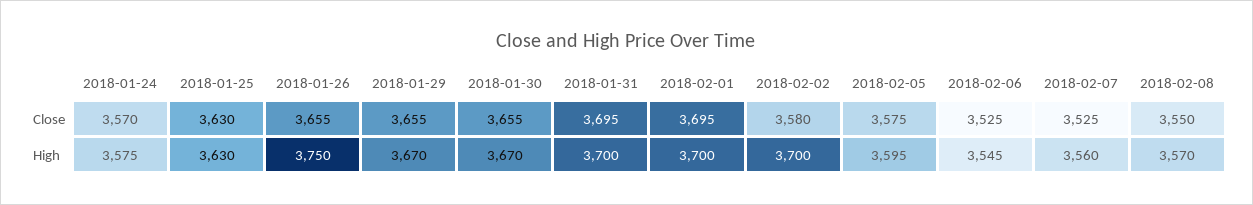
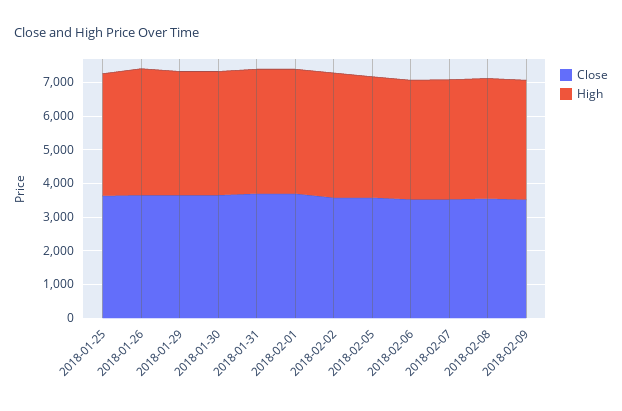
Close, 2018-01-24: 3570 -> none
High, 2018-01-24: 3575 -> none
Close, 2018-02-09: none -> 3500
High, 2018-02-09: none -> 3500

